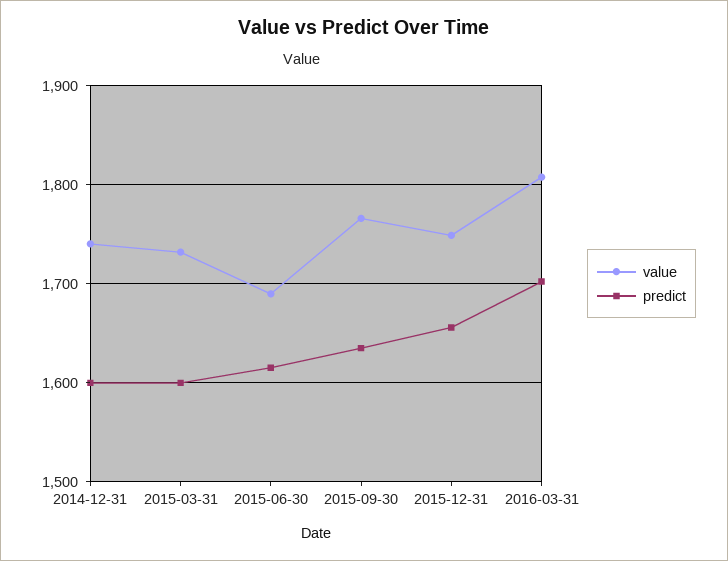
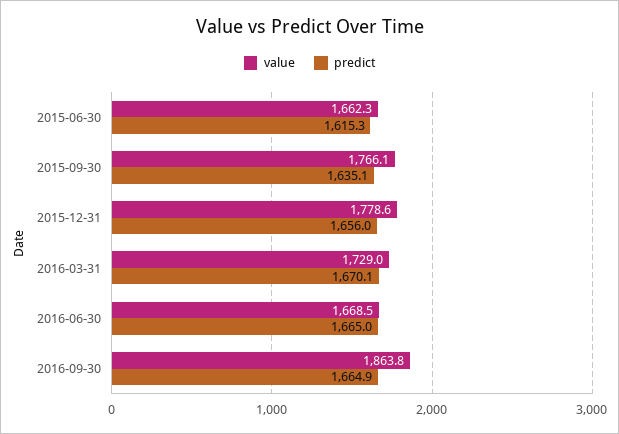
value, 2014-12-31: 1740 -> none
predict, 2014-12-31: 1600 -> none
value, 2015-03-31: 1730 -> none
predict, 2015-03-31: 1600 -> none
value, 2015-06-30: 1690 -> 1662.3
value, 2015-12-31: 1750 -> 1778.6
value, 2016-03-31: 1810 -> 1729
predict, 2016-03-31: 1700 -> 1670.1
value, 2016-06-30: none -> 1668.5
predict, 2016-06-30: none -> 1665
value, 2016-09-30: none -> 1863.8
predict, 2016-09-30: none -> 1664.9

